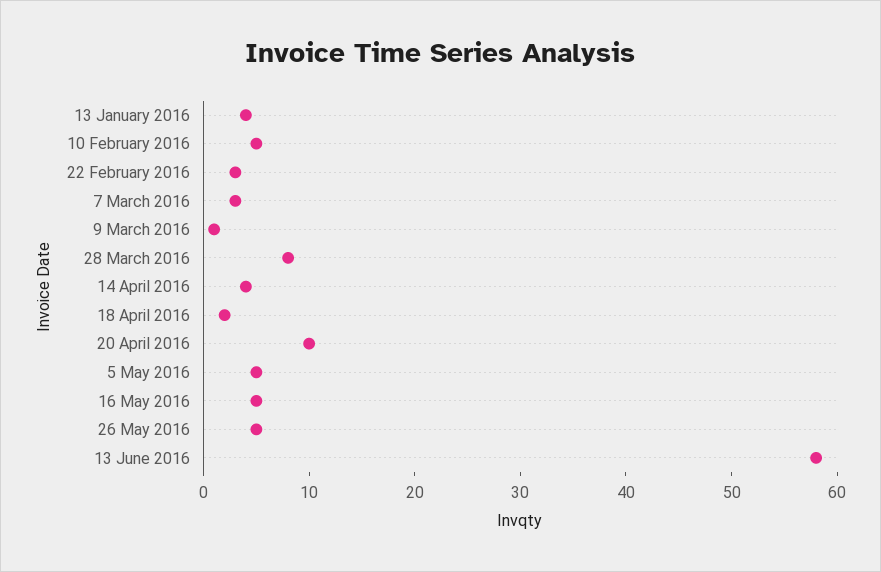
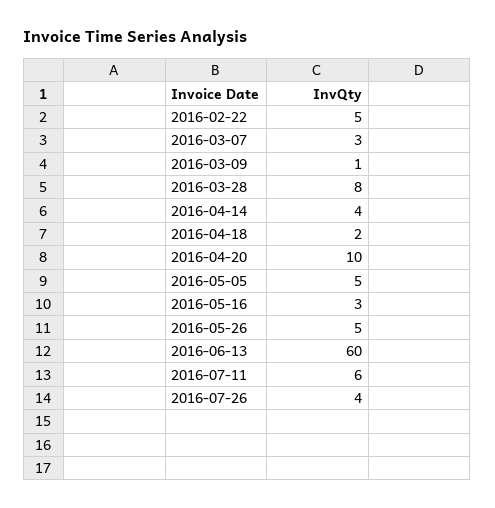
13 January 2016: 4 -> none
10 February 2016: 5 -> none
22 February 2016: 3 -> 5
16 May 2016: 5 -> 3
13 June 2016: 58 -> 60
2016-07-11: none -> 6
2016-07-26: none -> 4

